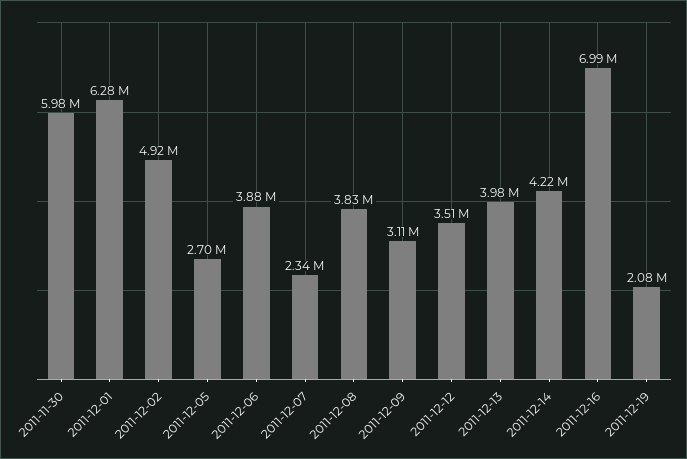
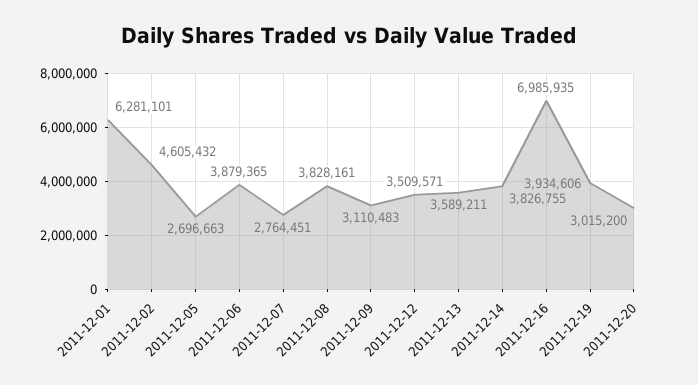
2011-11-30: 5980000 -> none
2011-12-02: 4920000 -> 4605432
2011-12-07: 2340000 -> 2764451
2011-12-13: 3980000 -> 3589211
2011-12-14: 4220000 -> 3826755
2011-12-19: 2080000 -> 3934606
2011-12-20: none -> 3015200

